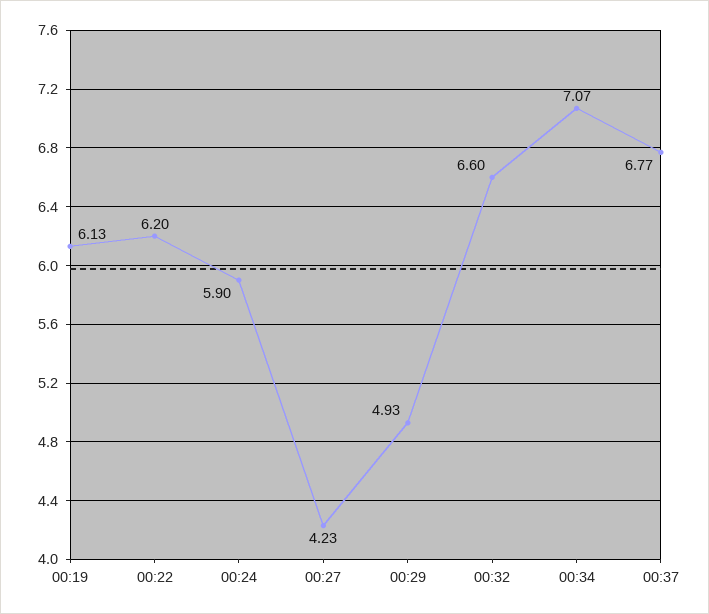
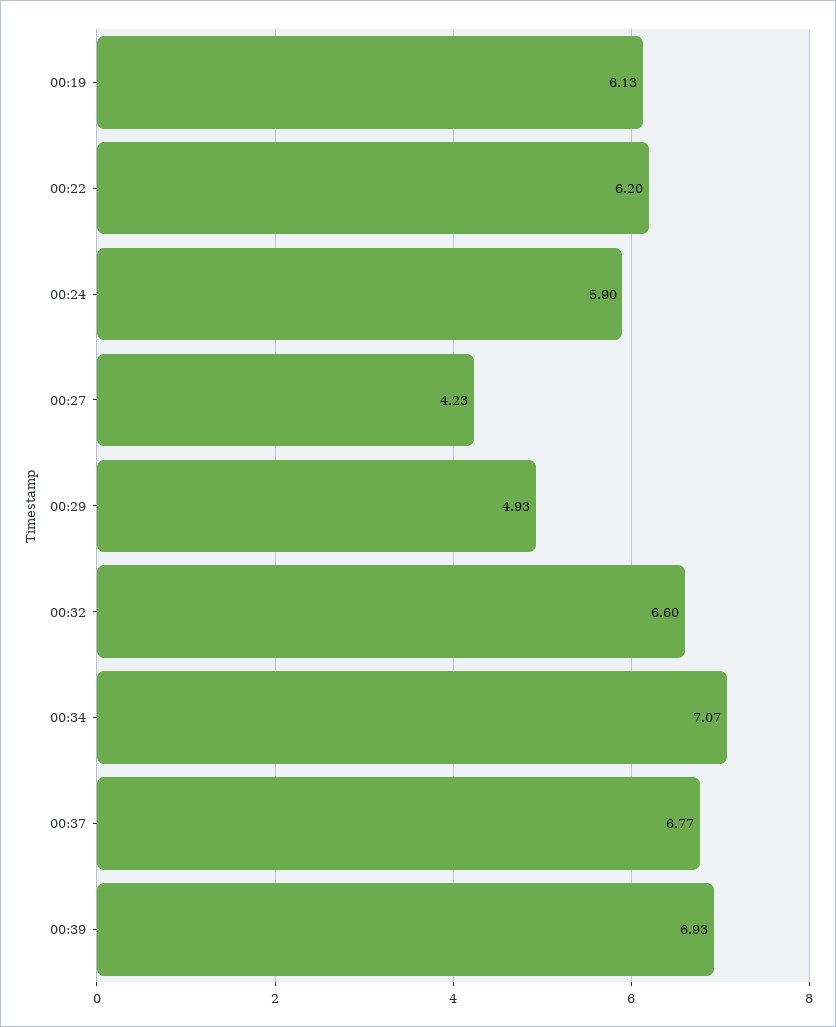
00:39: none -> 6.93

